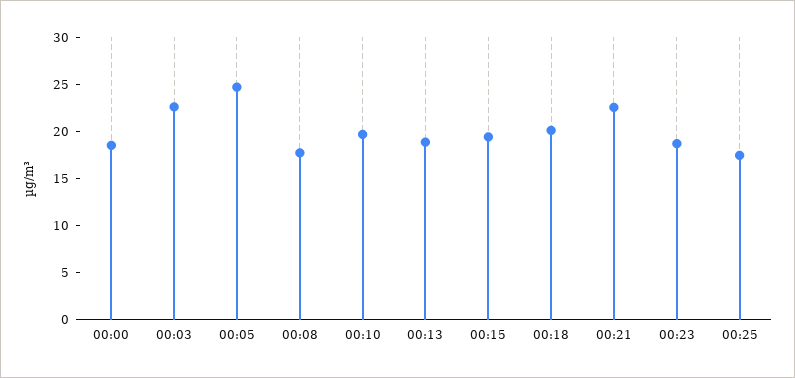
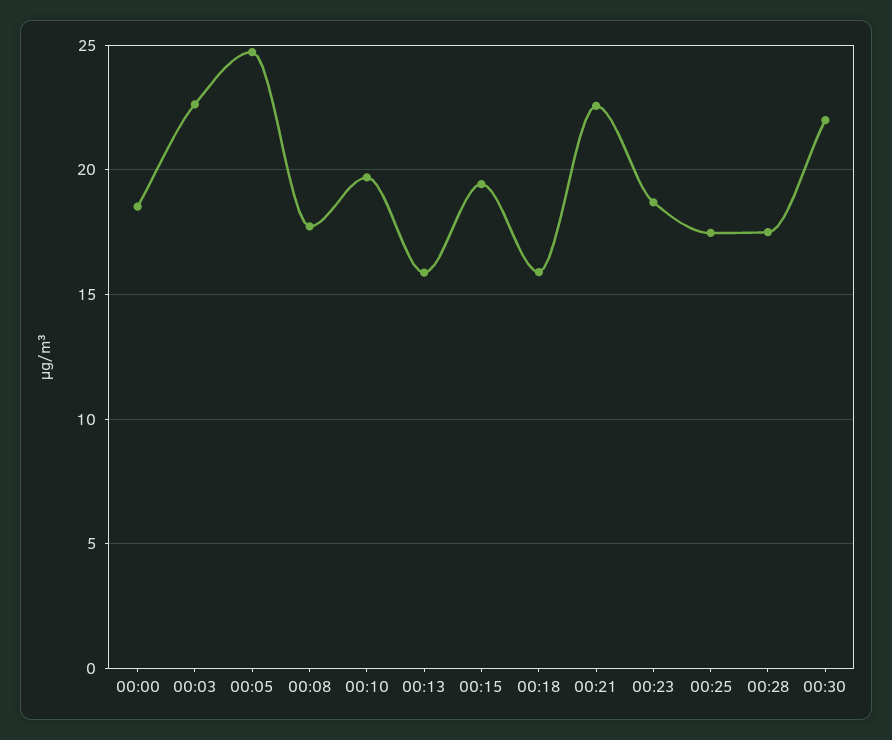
00:13: 19 -> 16
00:18: 20 -> 16
00:28: none -> 17.5
00:30: none -> 22

